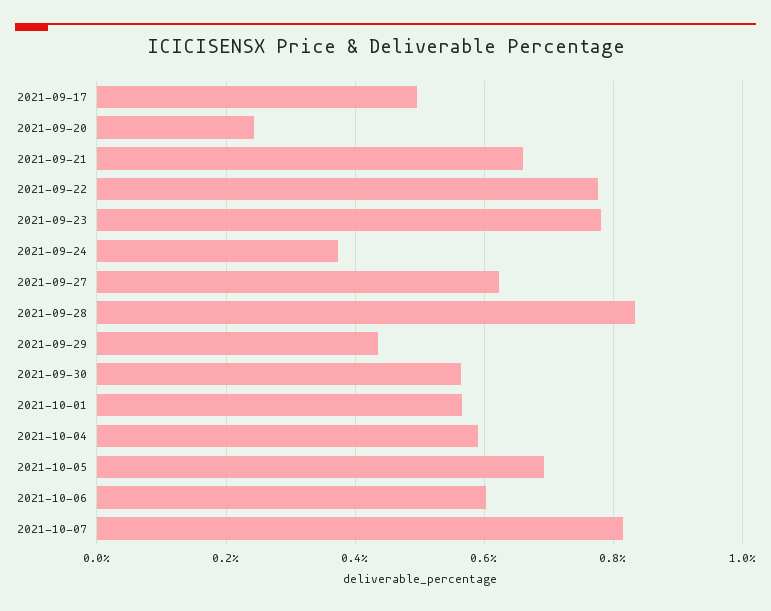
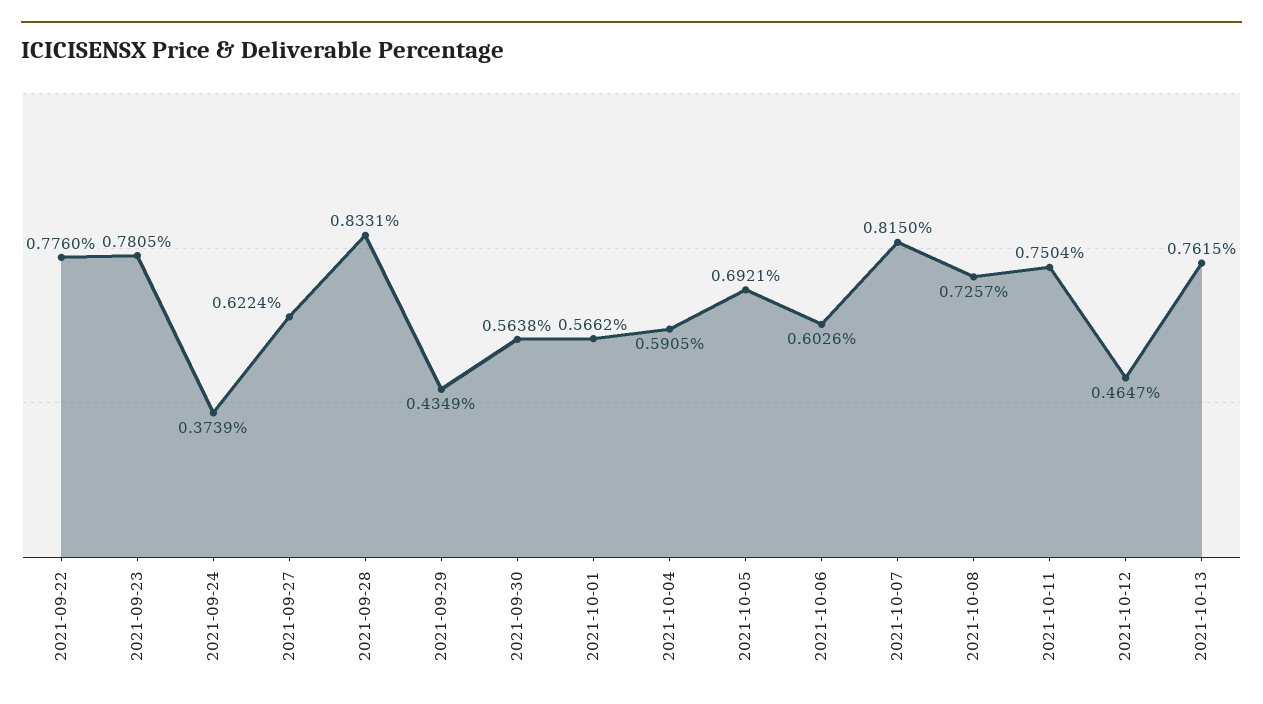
2021-09-17: 0.5 -> none
2021-09-20: 0.24 -> none
2021-09-21: 0.66 -> none
2021-10-08: none -> 0.7257
2021-10-11: none -> 0.7504
2021-10-12: none -> 0.4647
2021-10-13: none -> 0.7615

